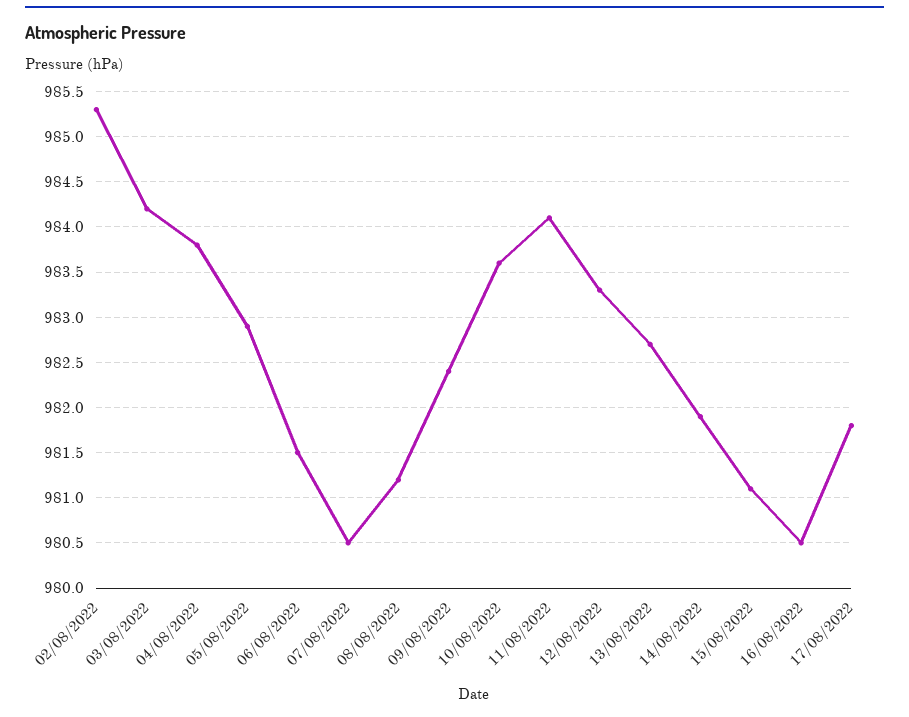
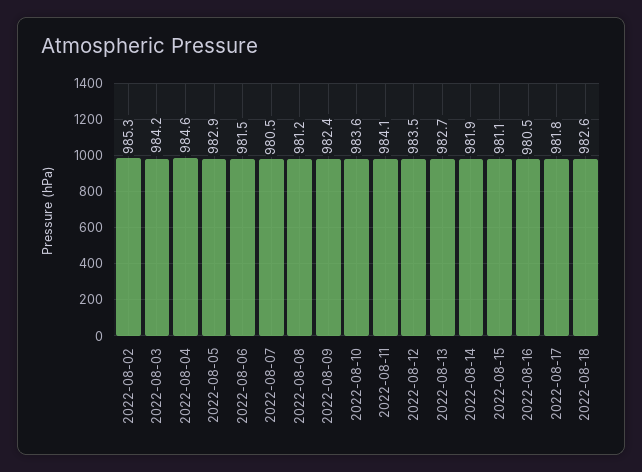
04/08/2022: 983.8 -> 984.6
12/08/2022: 983.3 -> 983.5
2022-08-18: none -> 982.6

